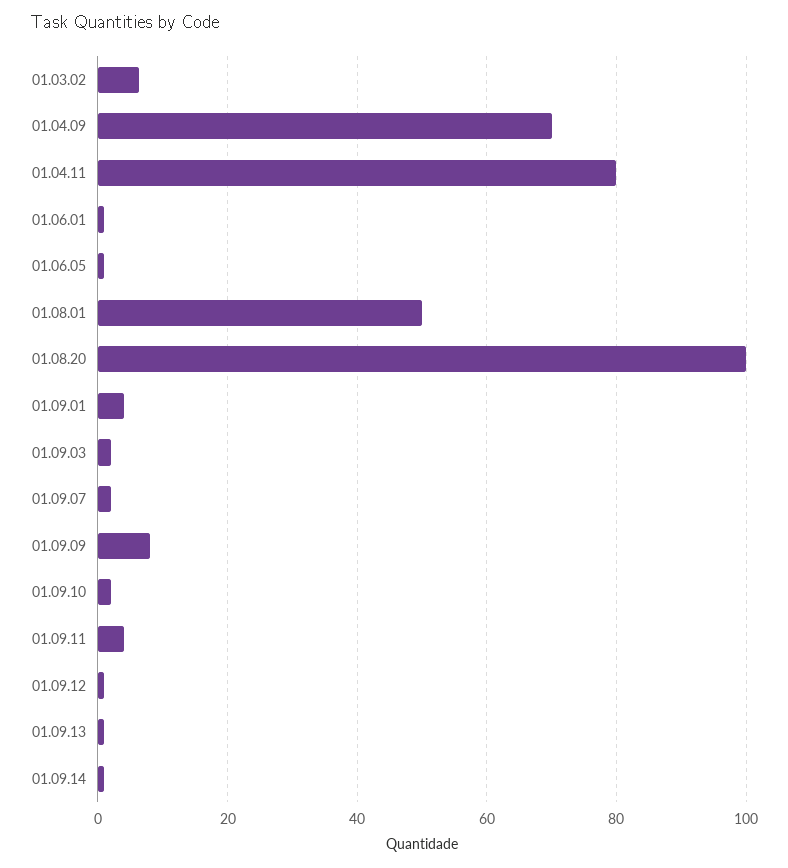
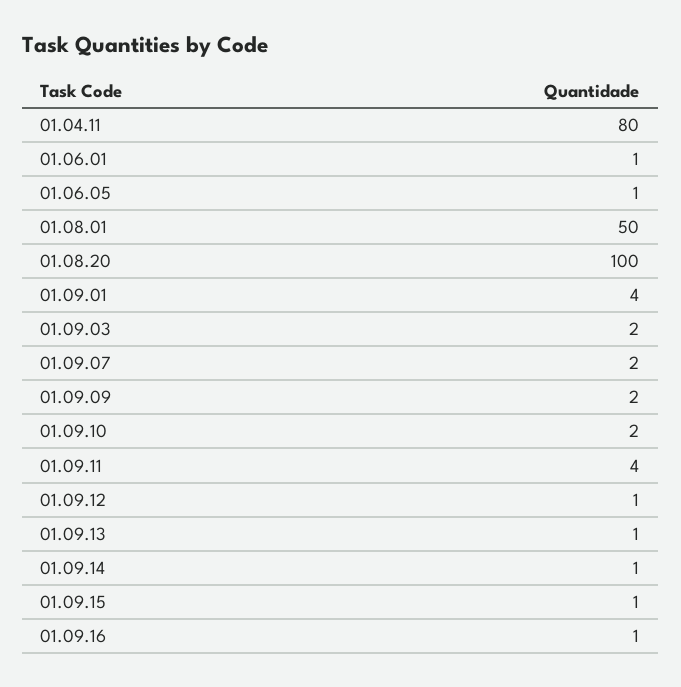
01.03.02: 6 -> none
01.04.09: 70 -> none
01.09.09: 8 -> 2
01.09.15: none -> 1
01.09.16: none -> 1

